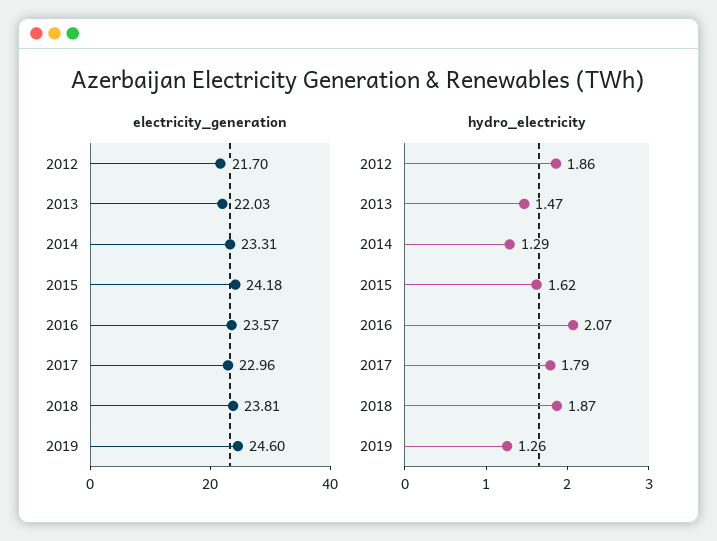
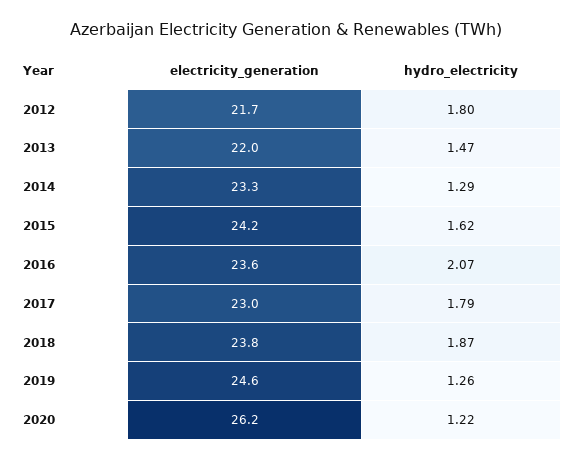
hydro_electricity, 2012: 1.86 -> 1.8
electricity_generation, 2020: none -> 26.2
hydro_electricity, 2020: none -> 1.22

